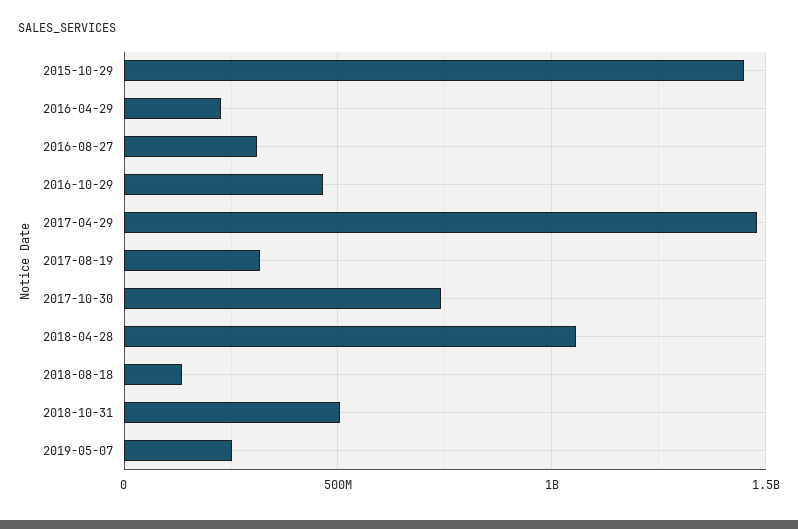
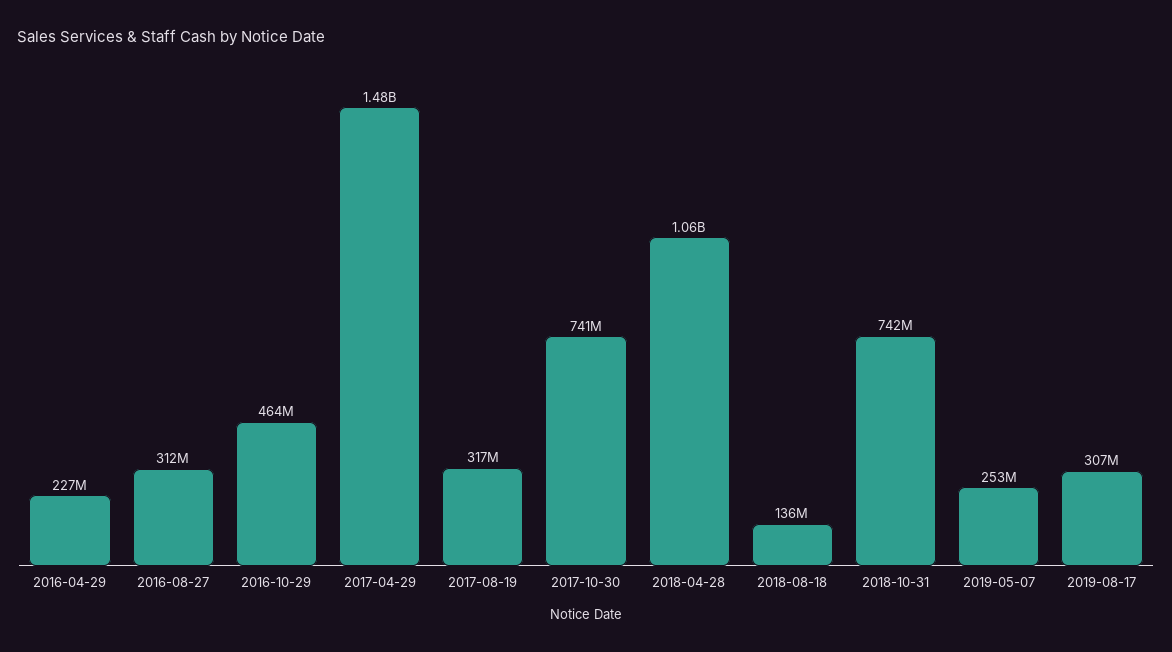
2015-10-29: 1450000000 -> none
2018-10-31: 500000000 -> 742000000
2019-08-17: none -> 307000000

